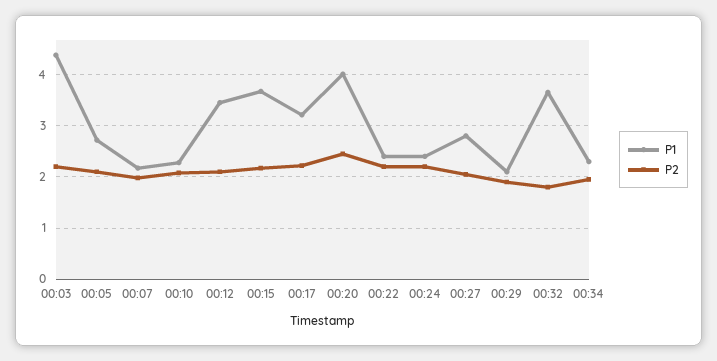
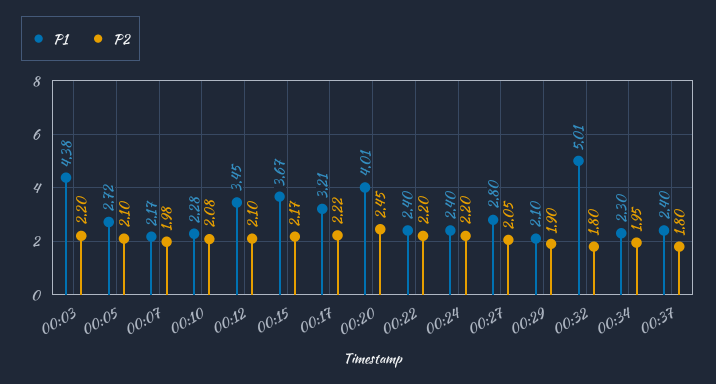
P1, 00:32: 3.6 -> 5.01
P1, 00:37: none -> 2.4
P2, 00:37: none -> 1.8

